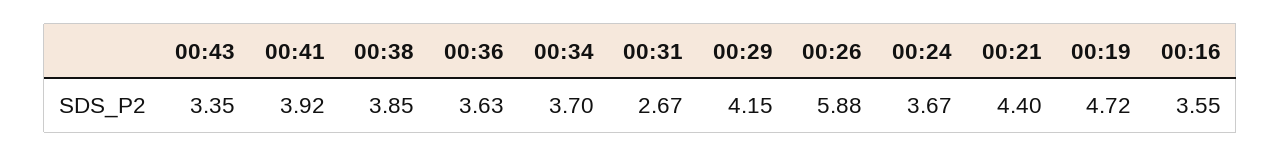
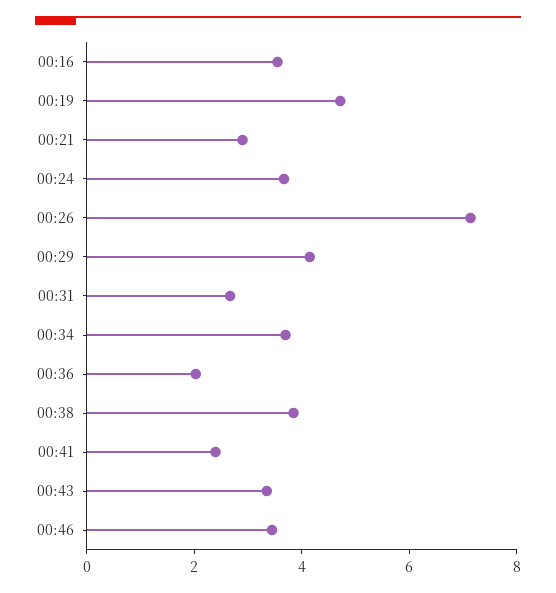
00:41: 3.92 -> 2.5
00:36: 3.63 -> 2
00:26: 5.88 -> 7
00:21: 4.4 -> 3
00:46: none -> 3.5

